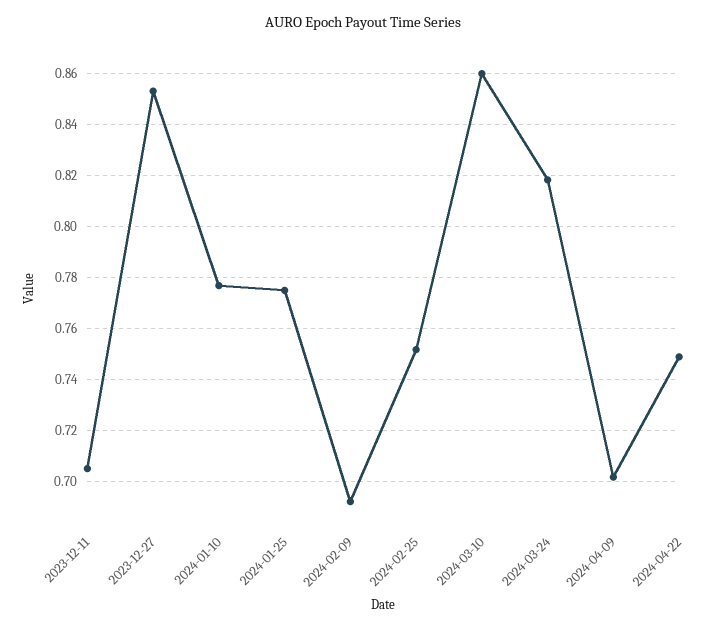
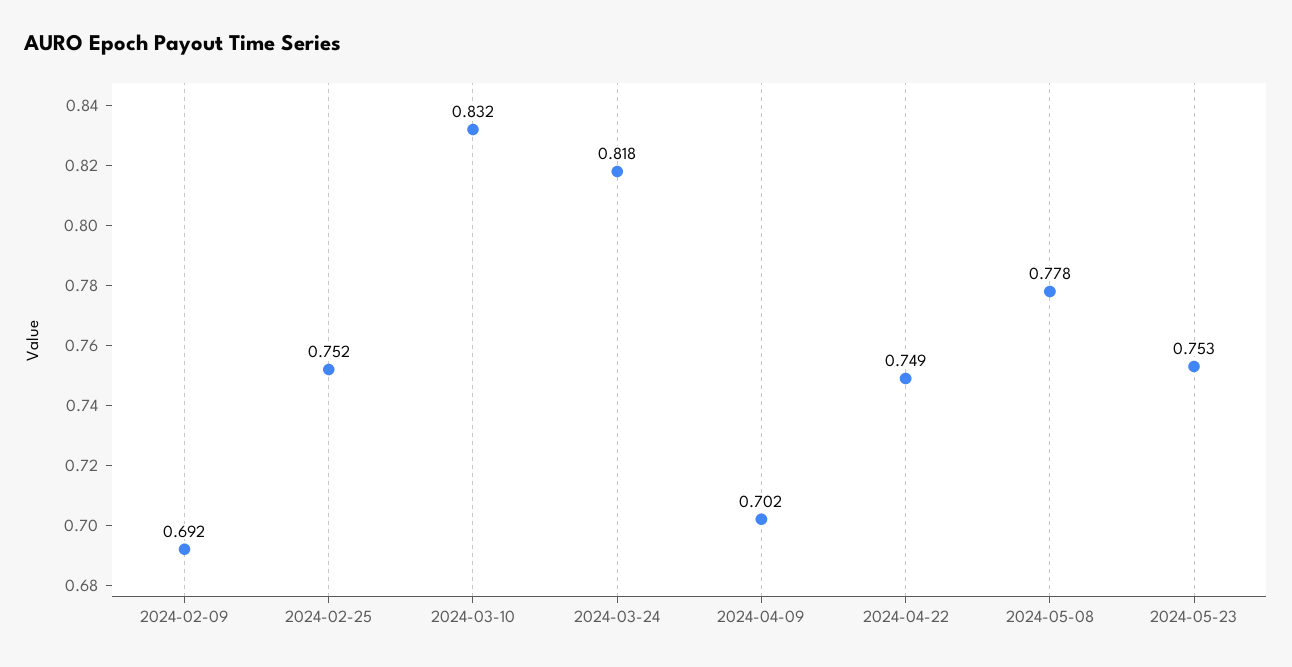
2023-12-11: 0.705 -> none
2023-12-27: 0.8525 -> none
2024-01-10: 0.7775 -> none
2024-01-25: 0.775 -> none
2024-03-10: 0.86 -> 0.832
2024-05-08: none -> 0.778
2024-05-23: none -> 0.753

